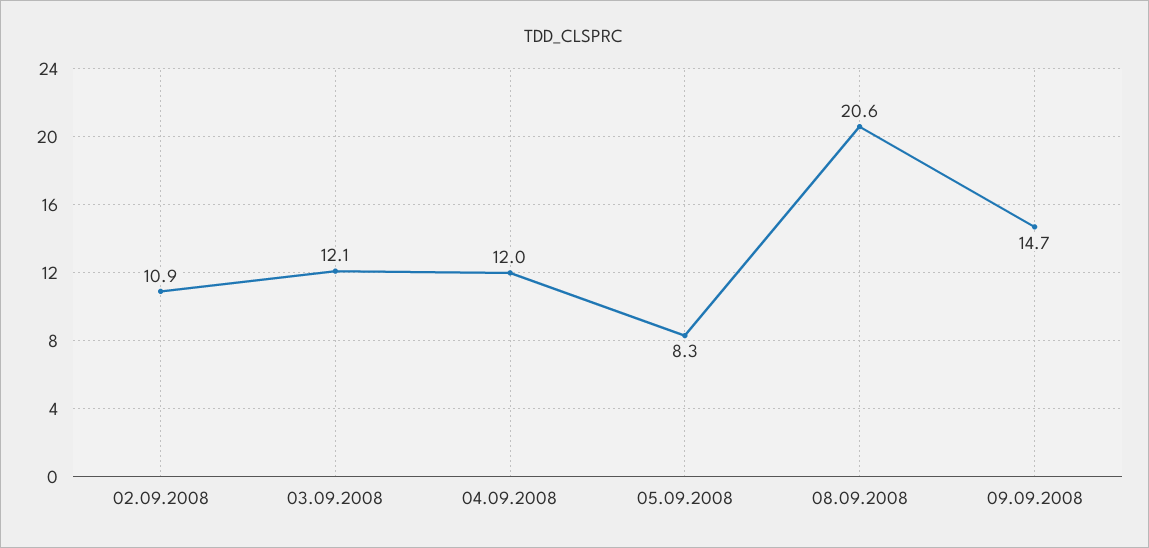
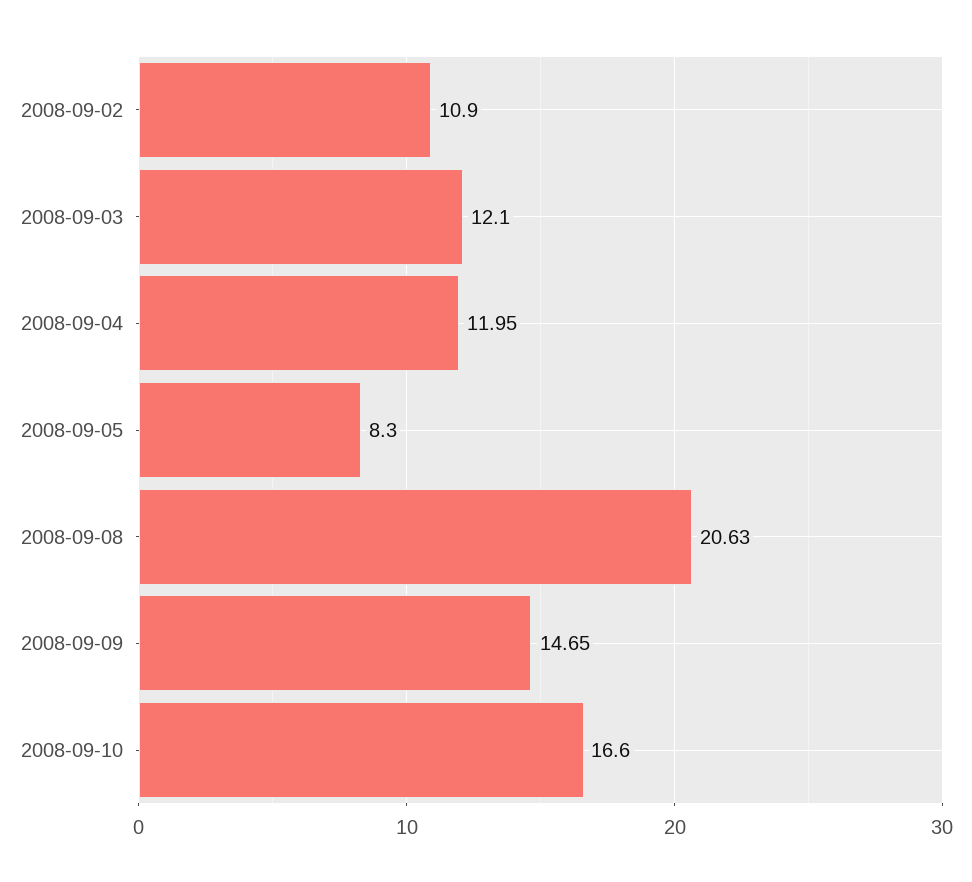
2008-09-10: none -> 16.6

